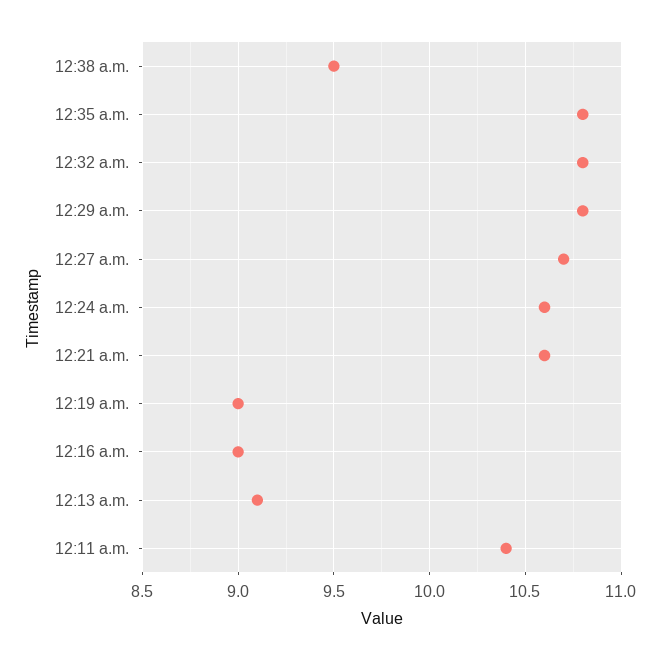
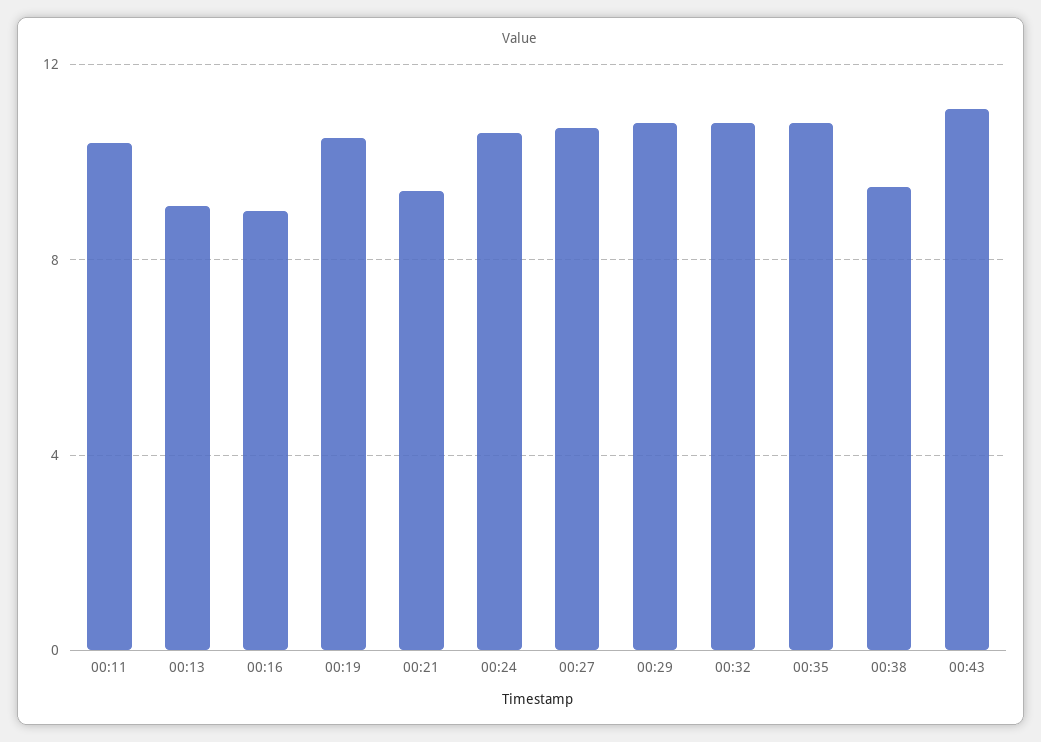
12:21 a.m.: 10.6 -> 9.5
12:19 a.m.: 9 -> 10.5
00:43: none -> 11

